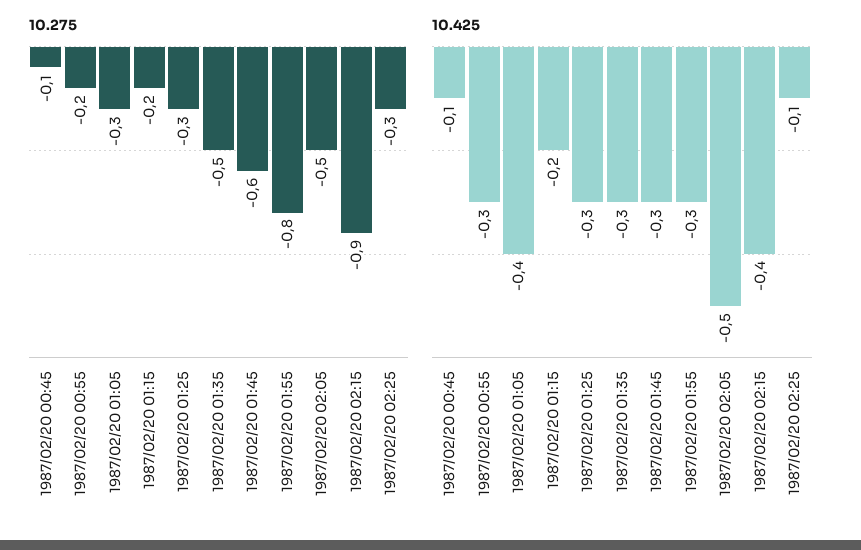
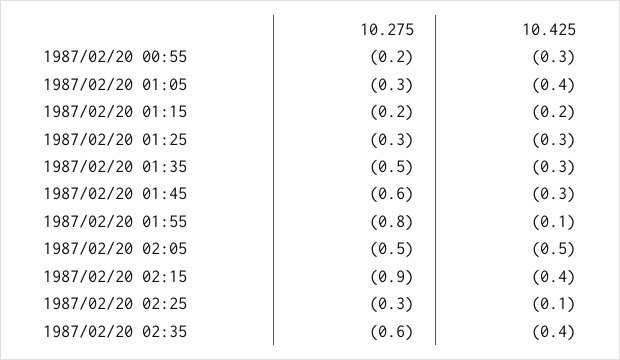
10.275, 1987/02/20 00:45: -0.1 -> none
10.425, 1987/02/20 00:45: -0.1 -> none
10.425, 1987/02/20 01:55: -0.3 -> -0.1
10.275, 1987/02/20 02:35: none -> -0.6
10.425, 1987/02/20 02:35: none -> -0.4

